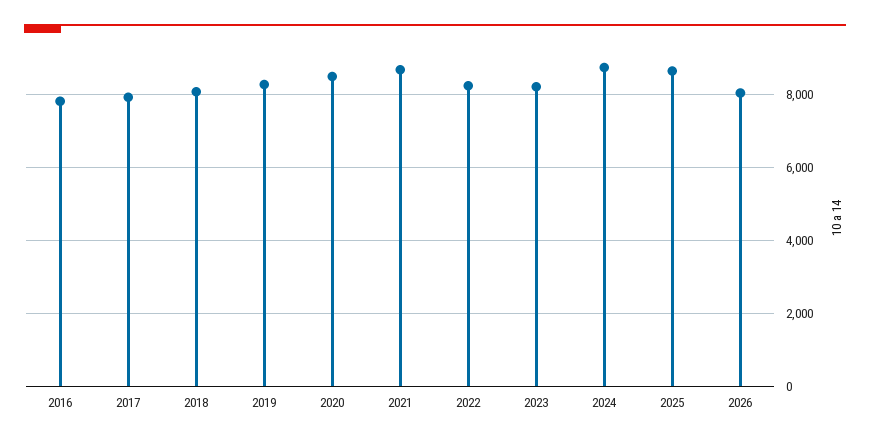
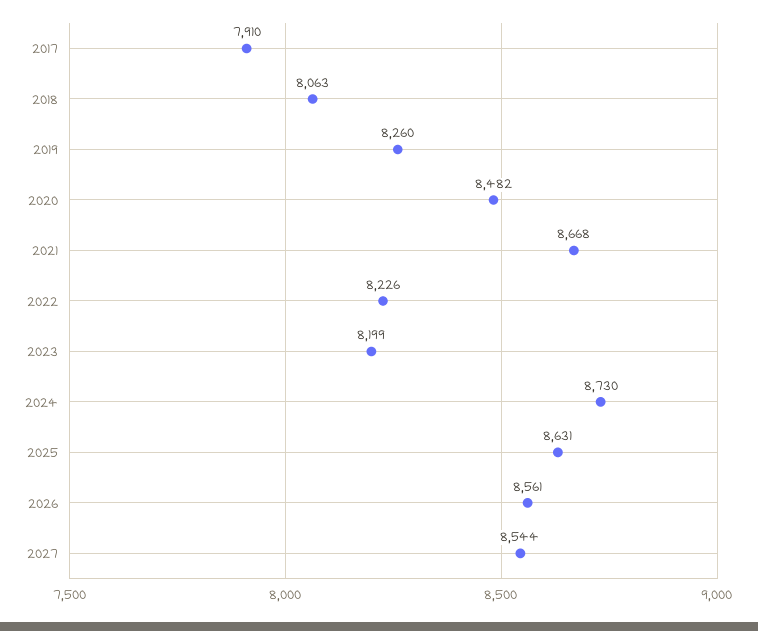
2016: 7800 -> none
2026: 8000 -> 8561
2027: none -> 8544

